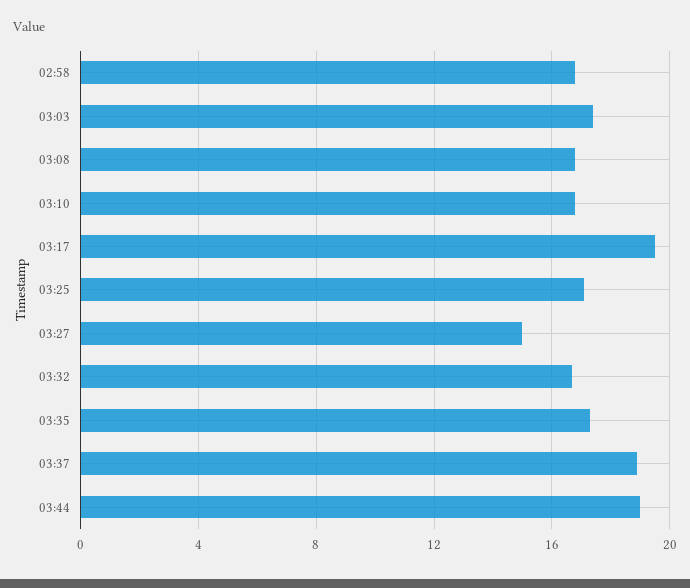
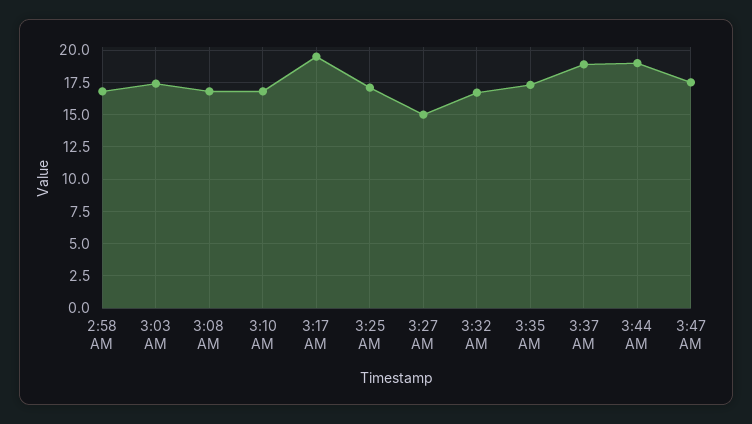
3:47 AM: none -> 17.5

